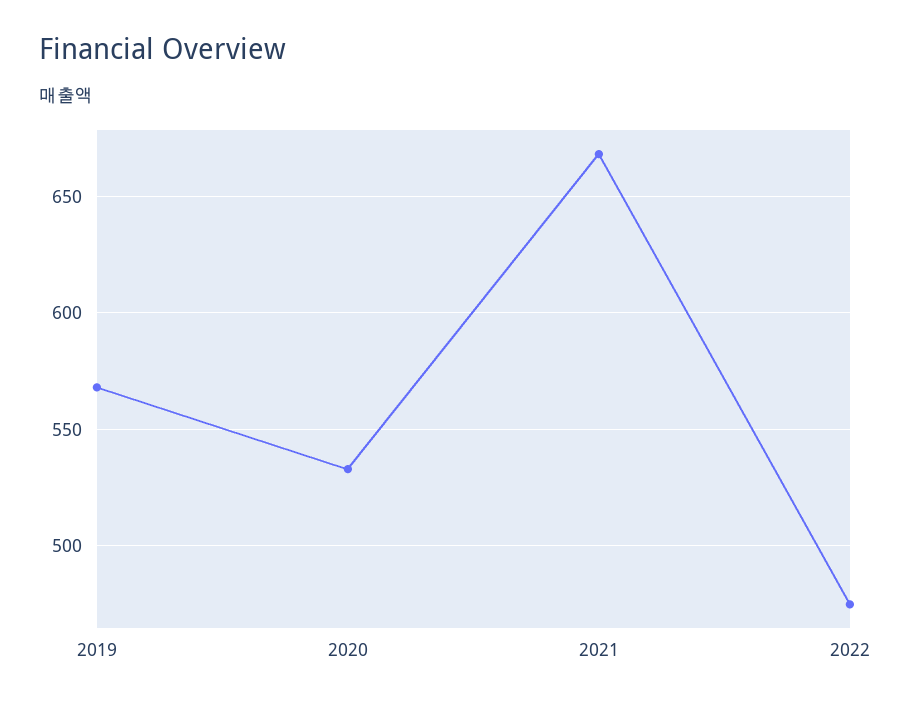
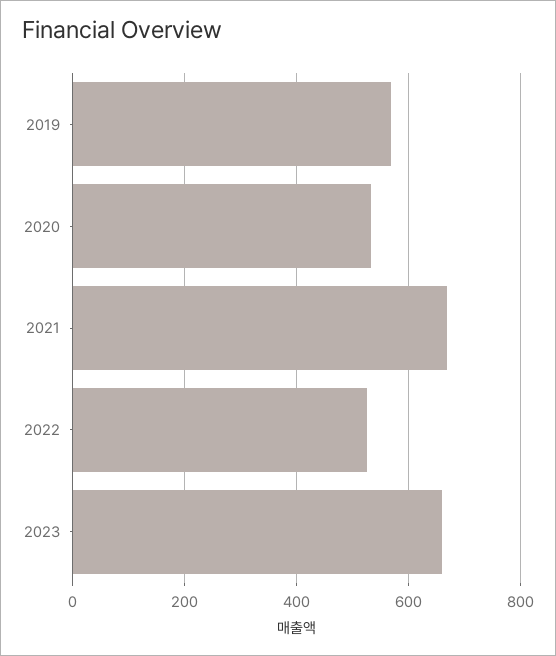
2022: 475 -> 520
2023: none -> 660

